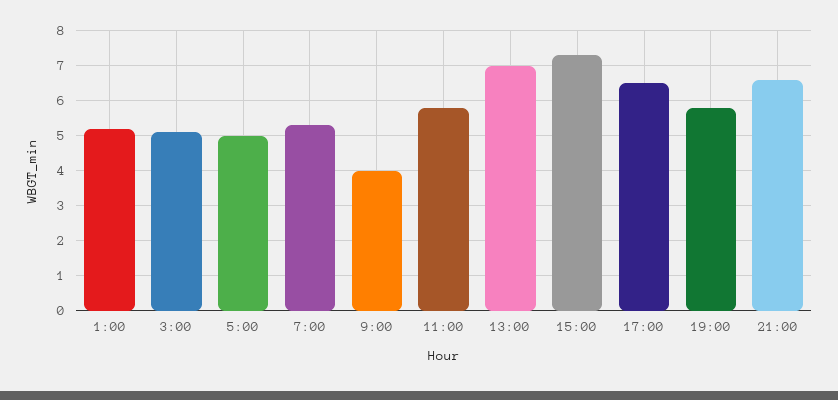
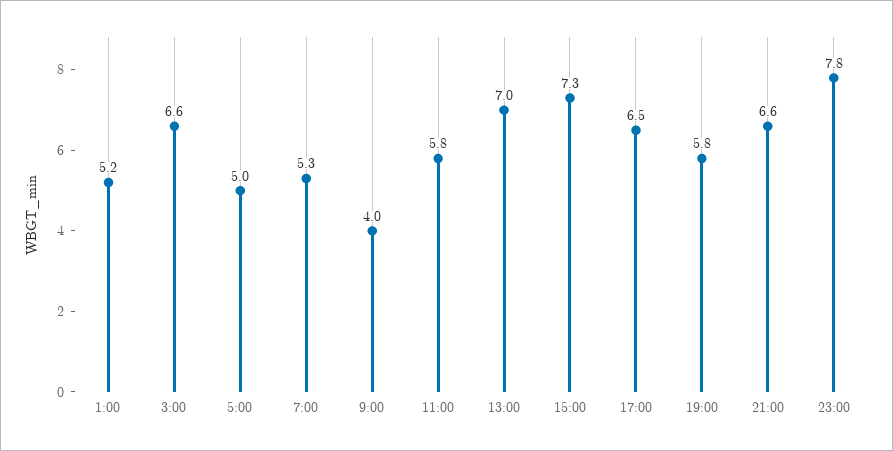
3:00: 5 -> 6.6
23:00: none -> 7.8

